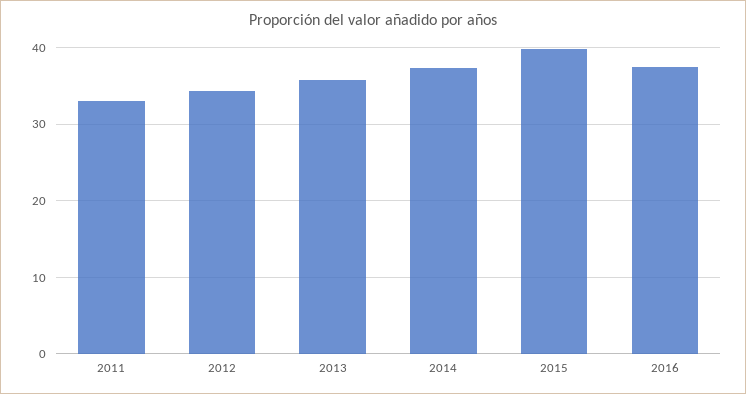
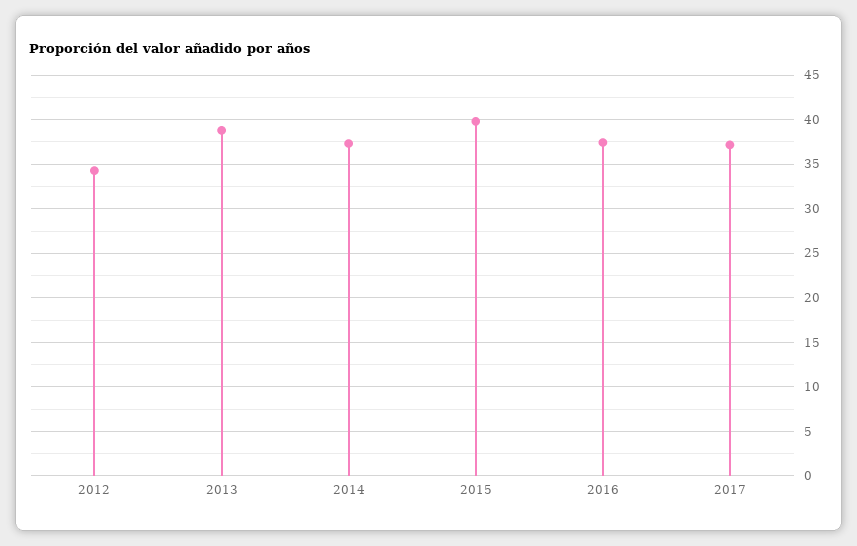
2011: 33 -> none
2013: 36 -> 39
2017: none -> 37

